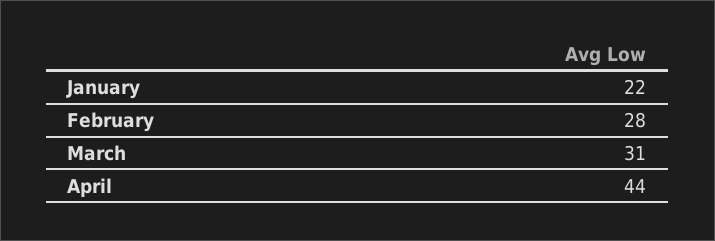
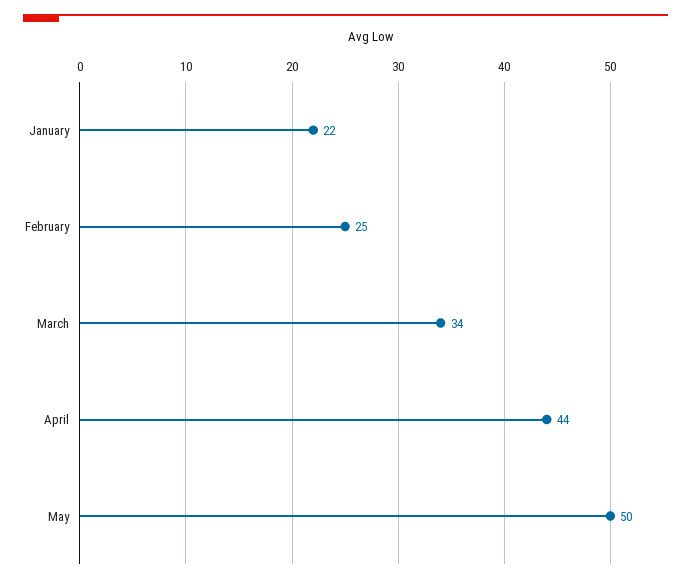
February: 28 -> 25
March: 31 -> 34
May: none -> 50

